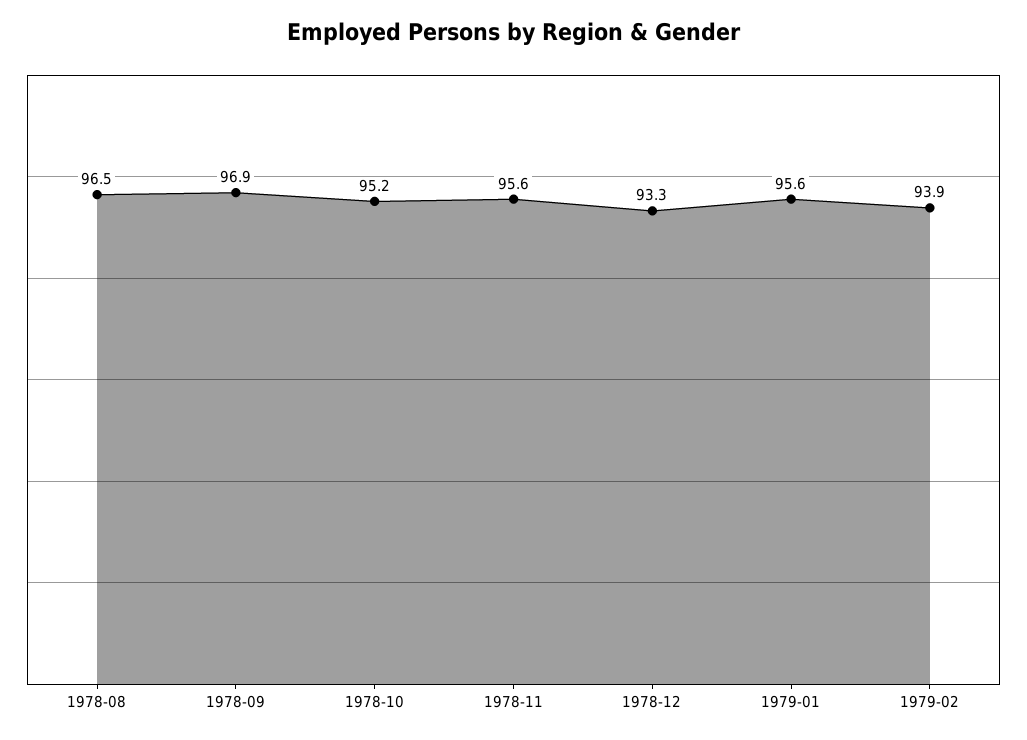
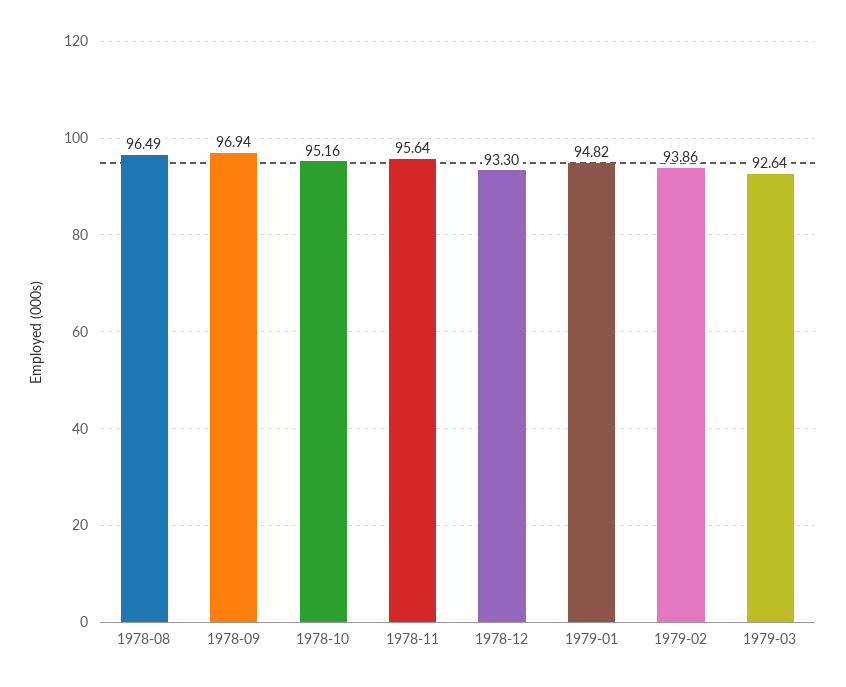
1979-01: 95.6 -> 94.82
1979-03: none -> 92.64

